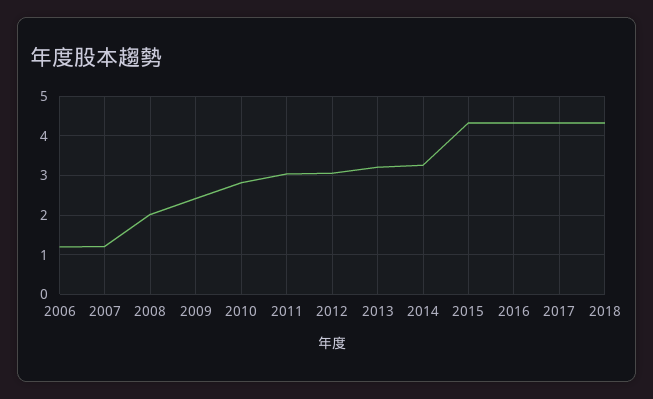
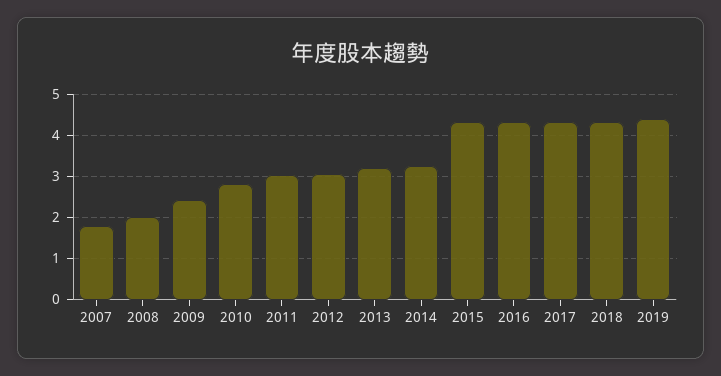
2006: 1.2 -> none
2007: 1.2 -> 1.8
2019: none -> 4.4

